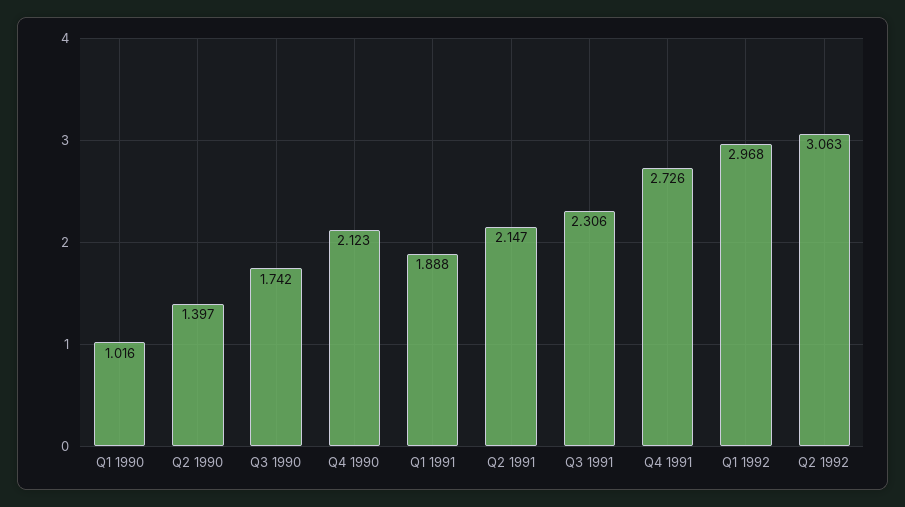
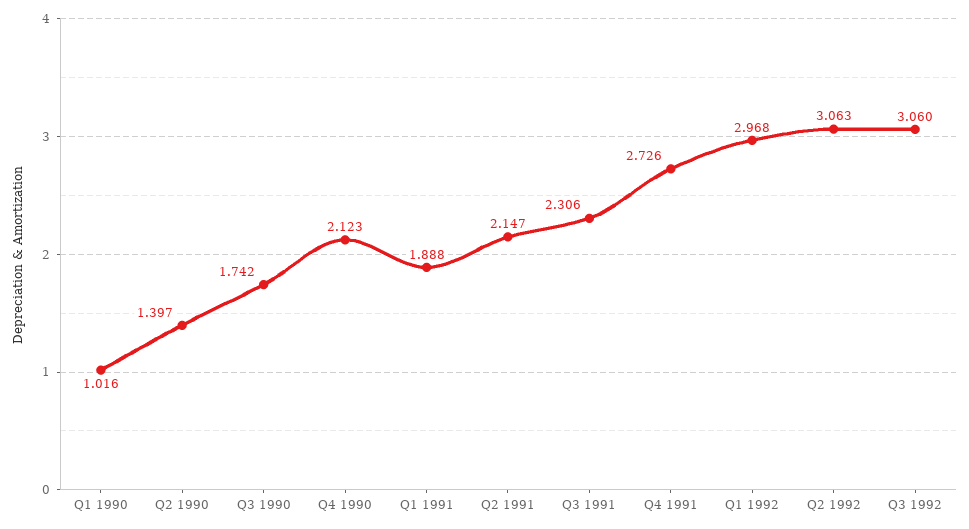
Q3 1992: none -> 3.06

